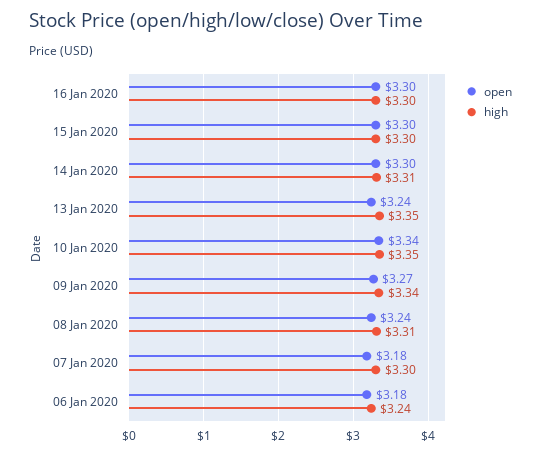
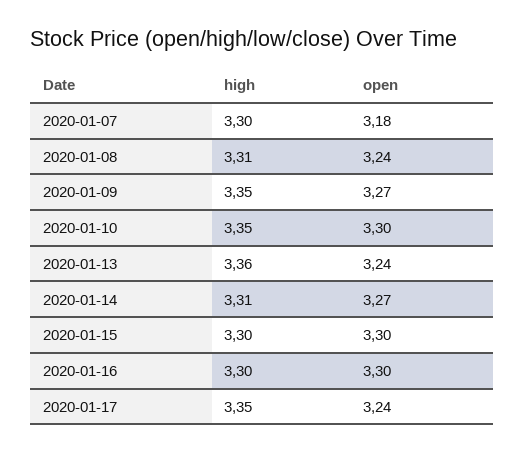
open, 14 Jan 2020: 3.3 -> 3.27
high, 13 Jan 2020: 3.35 -> 3.36
open, 10 Jan 2020: 3.34 -> 3.3
high, 09 Jan 2020: 3.34 -> 3.35
open, 06 Jan 2020: 3.18 -> none
high, 06 Jan 2020: 3.24 -> none
high, 2020-01-17: none -> 3.35
open, 2020-01-17: none -> 3.24

